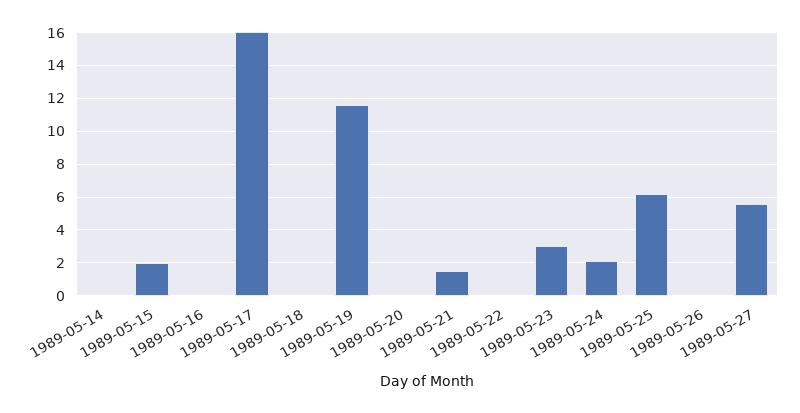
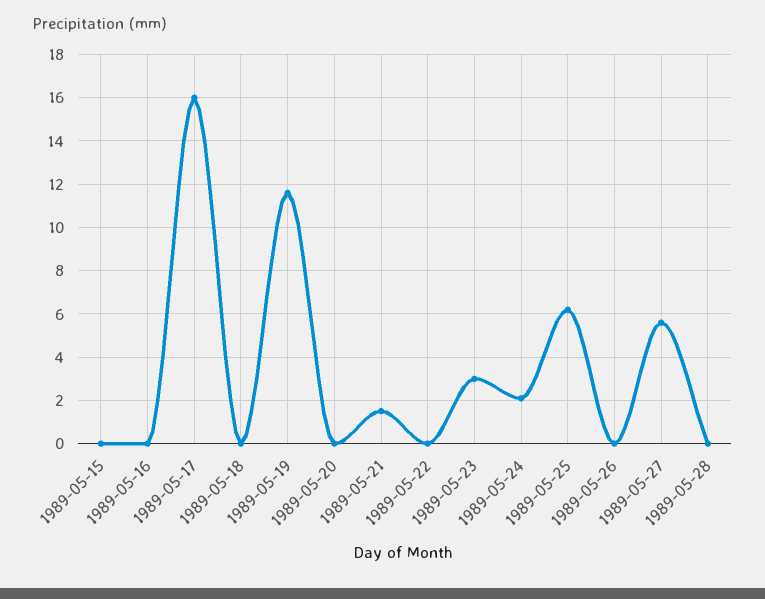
1989-05-14: 0 -> none
1989-05-15: 2 -> 0
1989-05-28: none -> 0

